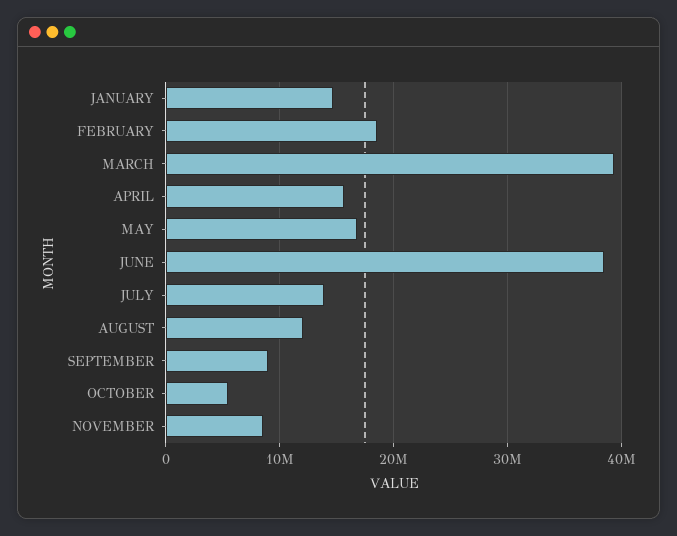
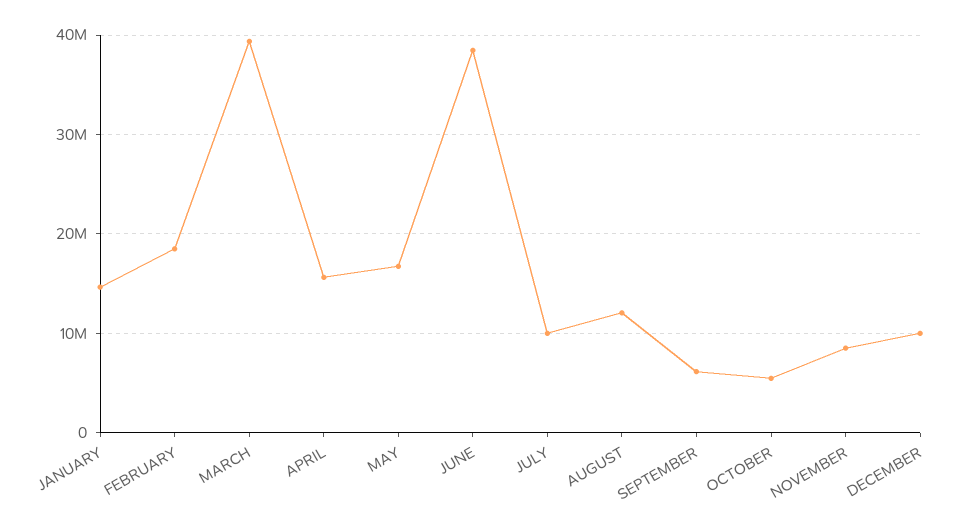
JULY: 14000000 -> 10000000
SEPTEMBER: 9000000 -> 6000000
DECEMBER: none -> 10000000

